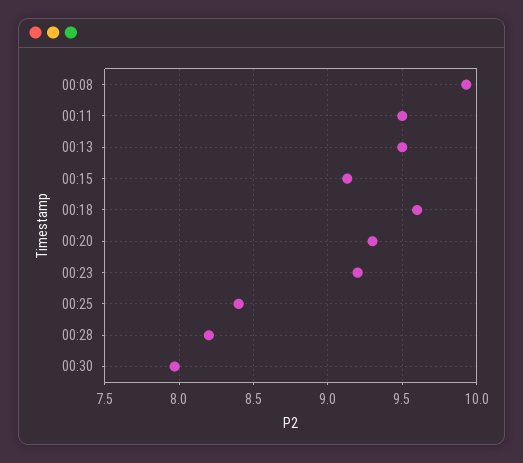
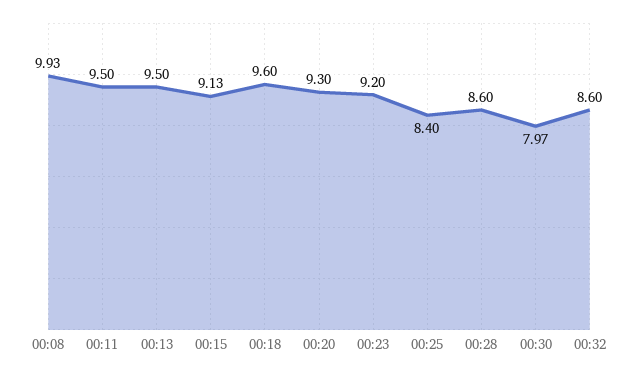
00:28: 8.2 -> 8.6
00:32: none -> 8.6

